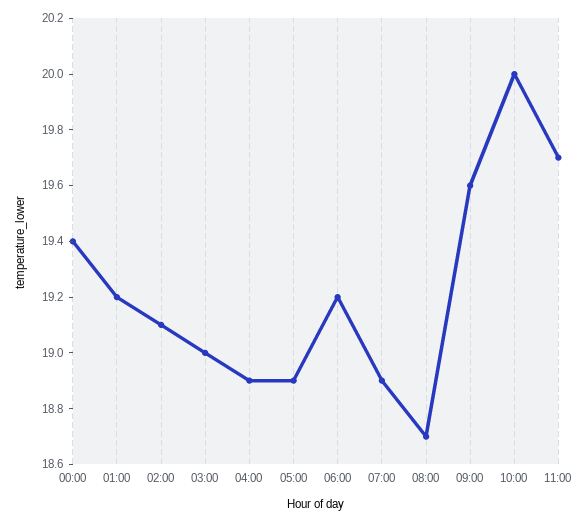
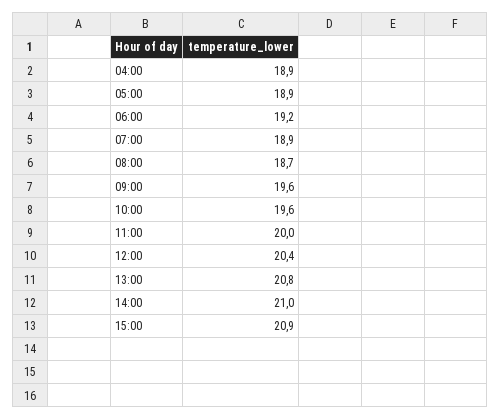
00:00: 19.4 -> none
01:00: 19.2 -> none
02:00: 19.1 -> none
03:00: 19 -> none
10:00: 20 -> 19.6
11:00: 19.7 -> 20
12:00: none -> 20.4
13:00: none -> 20.8
14:00: none -> 21
15:00: none -> 20.9

